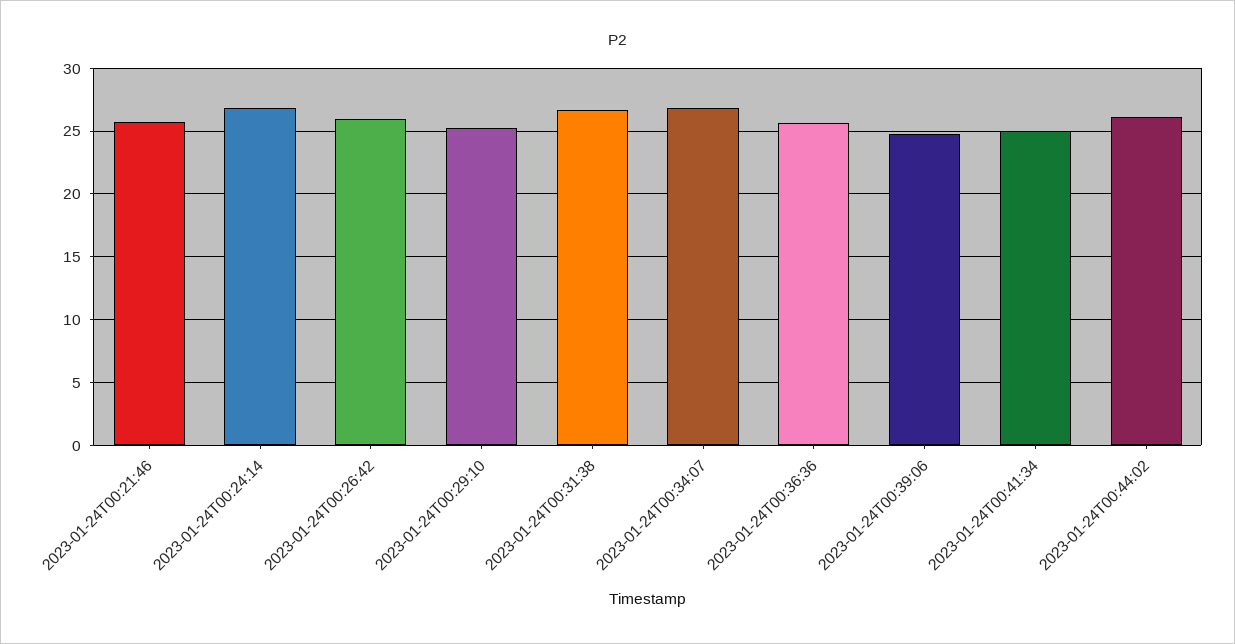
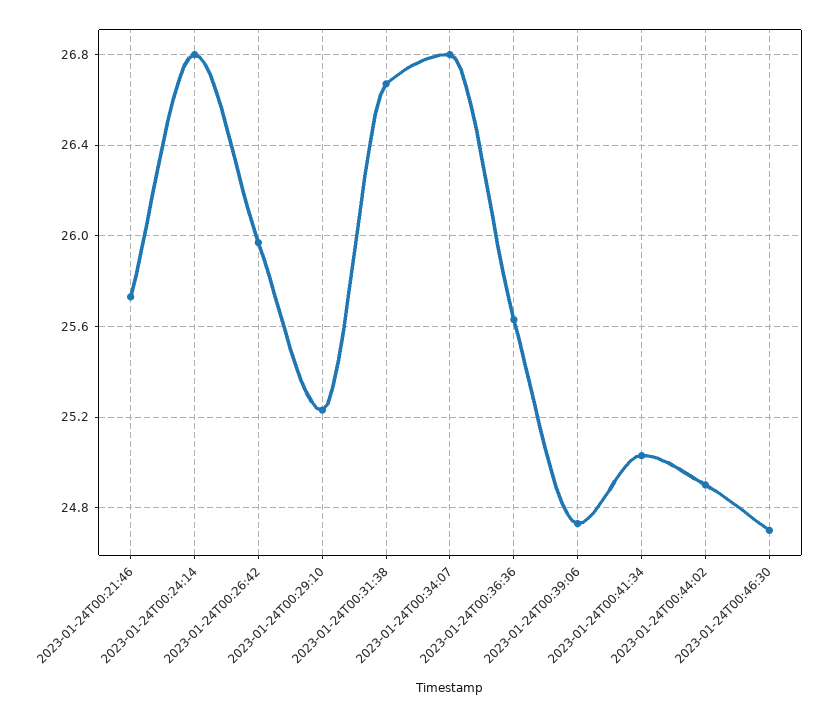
2023-01-24T00:44:02: 26 -> 24.9
2023-01-24T00:46:30: none -> 24.7

